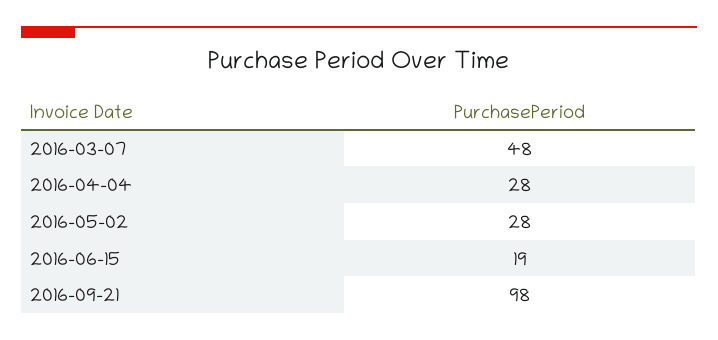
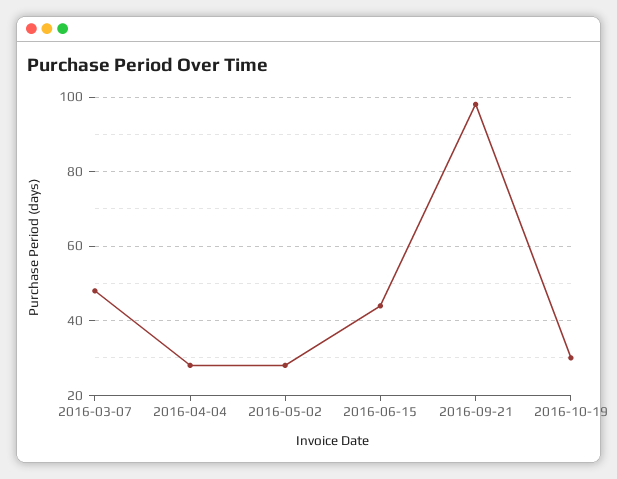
2016-06-15: 19 -> 45
2016-10-19: none -> 30

